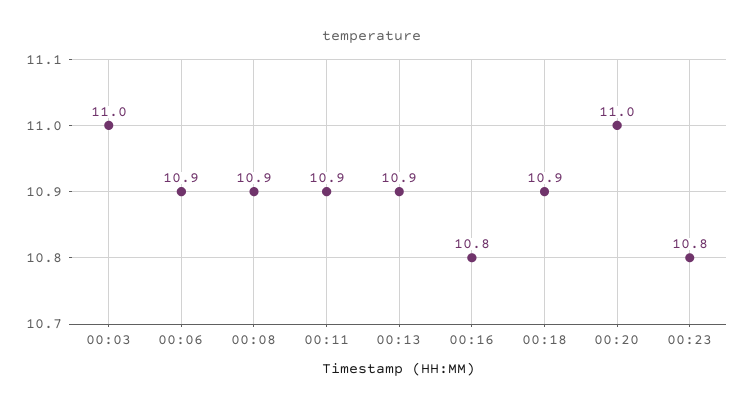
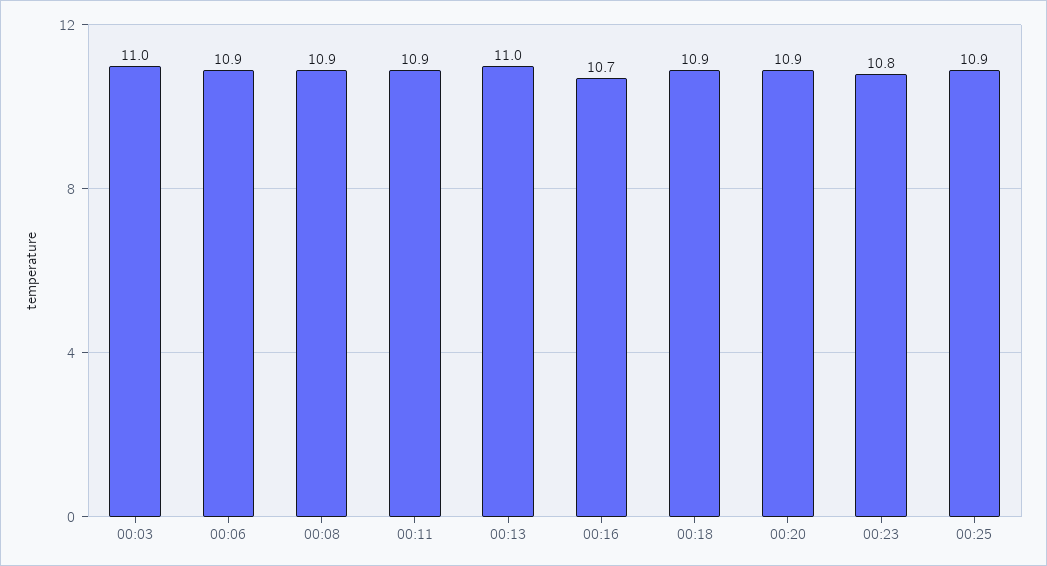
00:13: 10.9 -> 11
00:16: 10.8 -> 10.7
00:20: 11 -> 10.9
00:25: none -> 10.9

